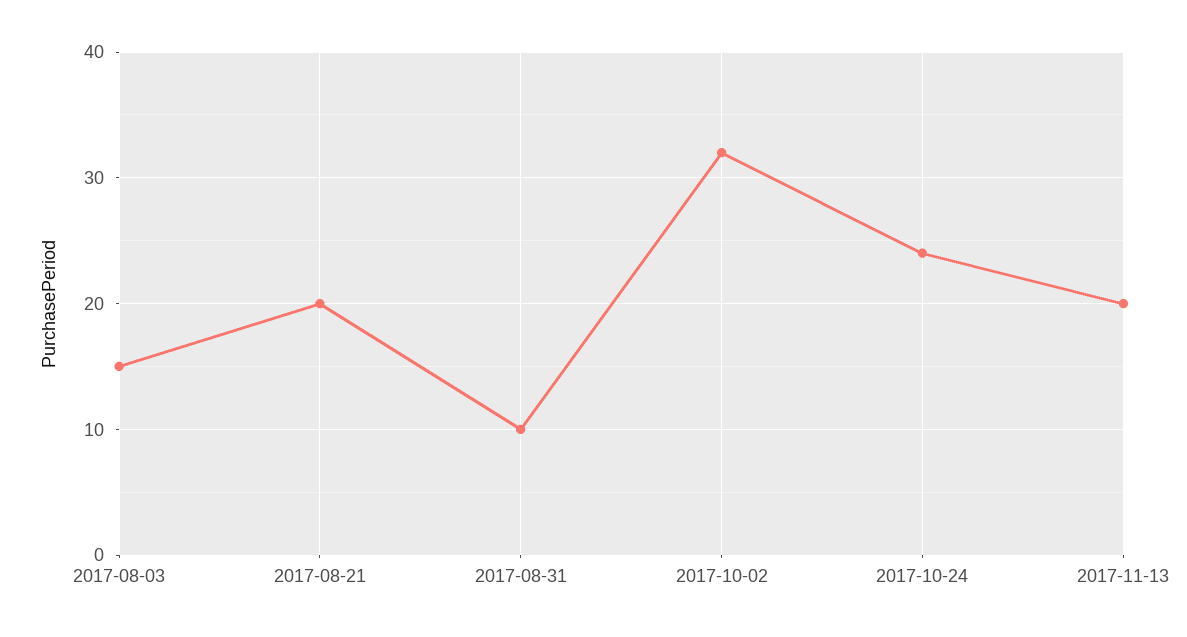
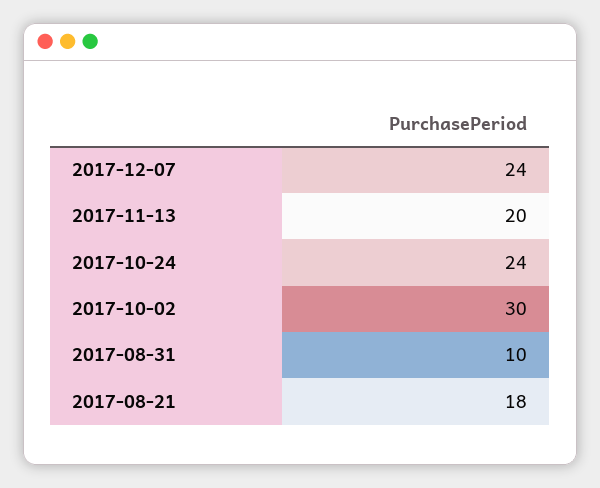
2017-08-03: 15 -> none
2017-08-21: 20 -> 18
2017-10-02: 32 -> 30
2017-12-07: none -> 24

